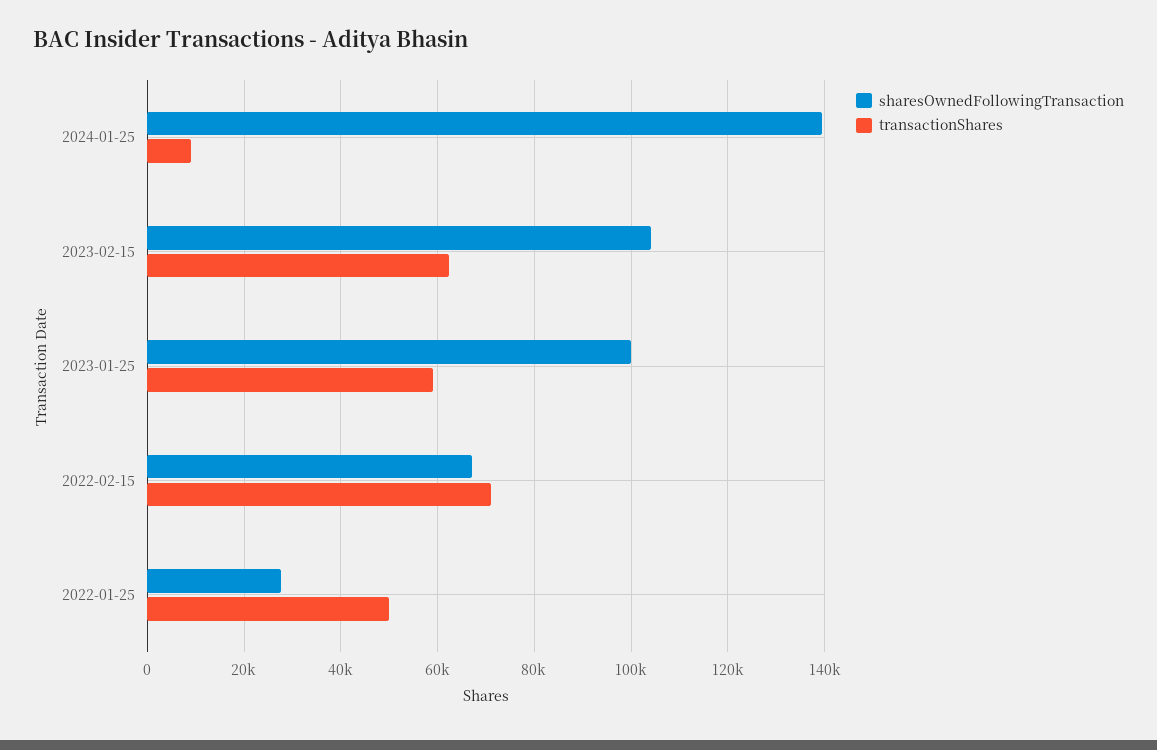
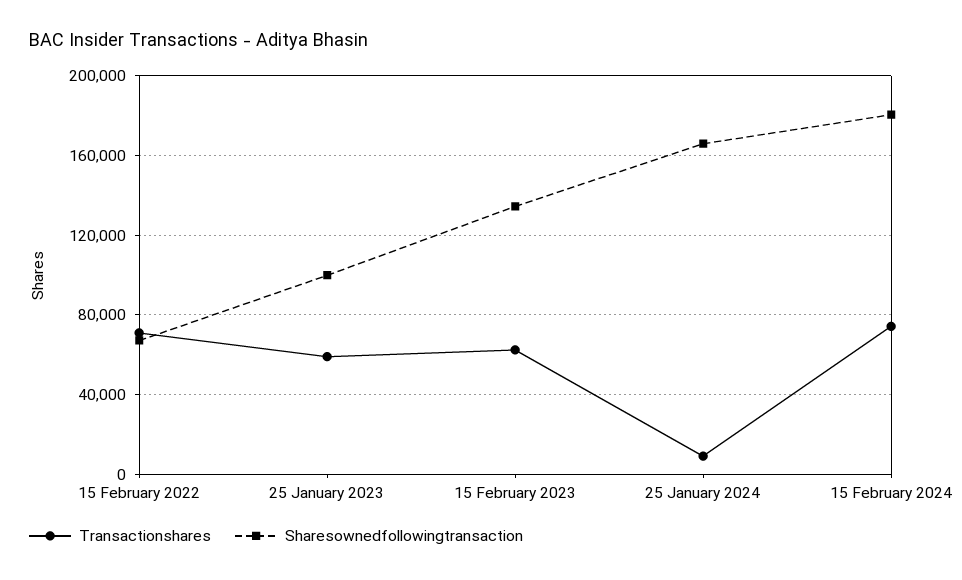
sharesOwnedFollowingTransaction, 2024-01-25: 140000 -> 165000
sharesOwnedFollowingTransaction, 2023-02-15: 104000 -> 135000
sharesOwnedFollowingTransaction, 2022-01-25: 28000 -> none
transactionShares, 2022-01-25: 50000 -> none
transactionShares, 15 February 2024: none -> 75000
sharesOwnedFollowingTransaction, 15 February 2024: none -> 180000

